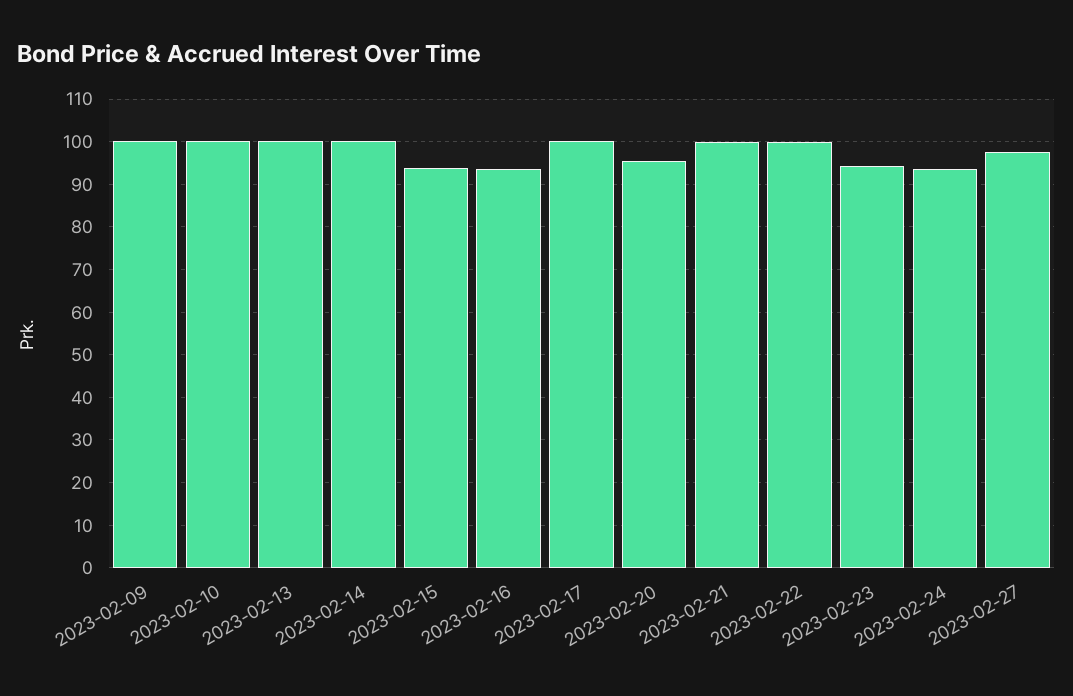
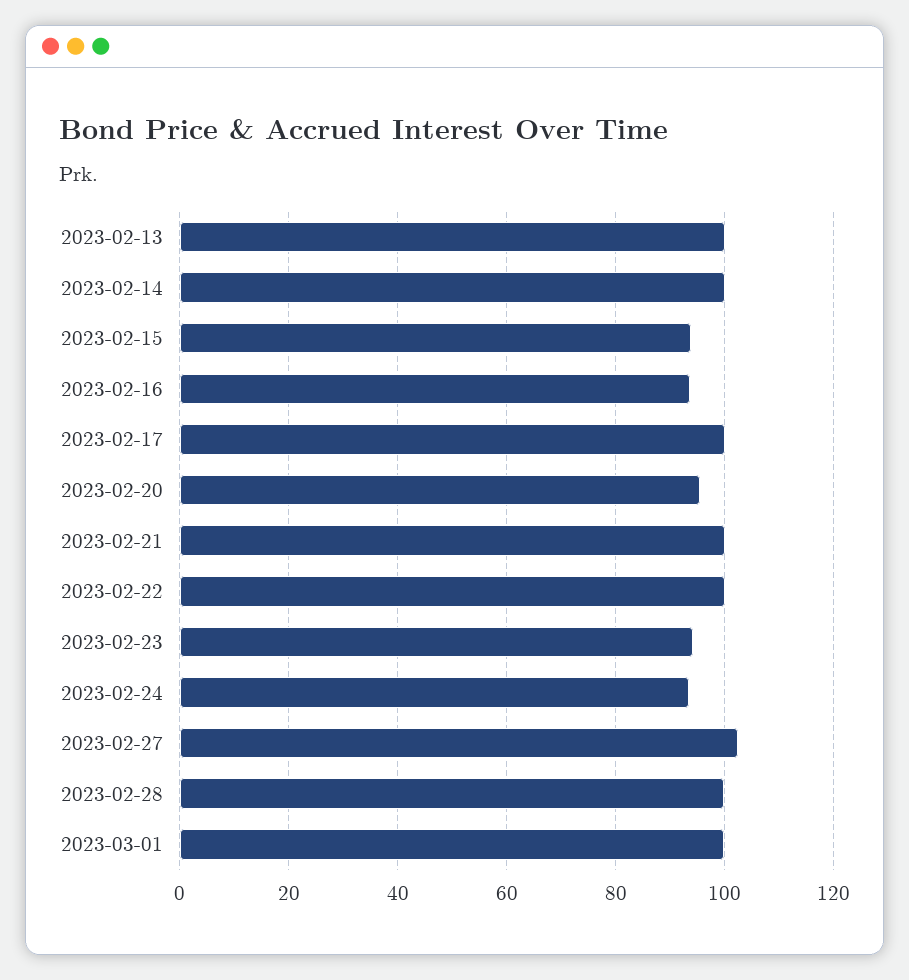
2023-02-09: 100 -> none
2023-02-10: 100 -> none
2023-02-27: 98 -> 102
2023-02-28: none -> 100
2023-03-01: none -> 100

